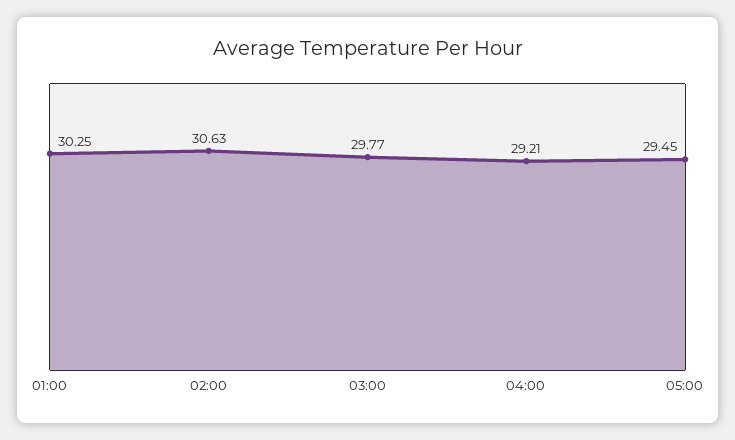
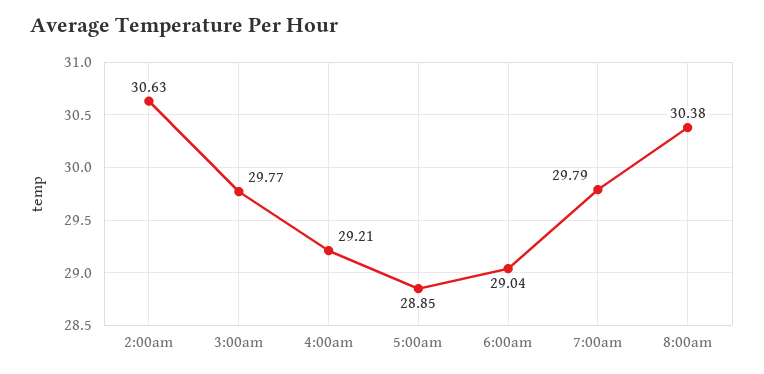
01:00: 30.25 -> none
05:00: 29.45 -> 28.85
6:00am: none -> 29.04
7:00am: none -> 29.79
8:00am: none -> 30.38

